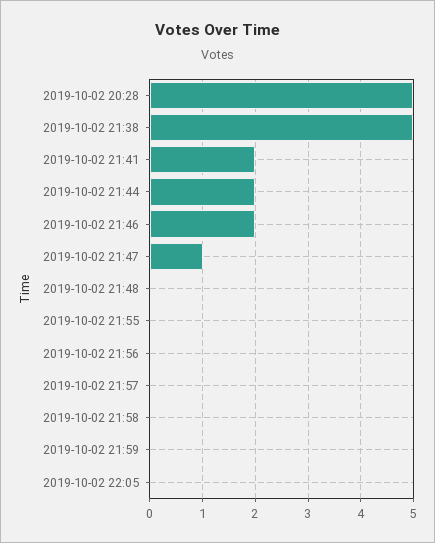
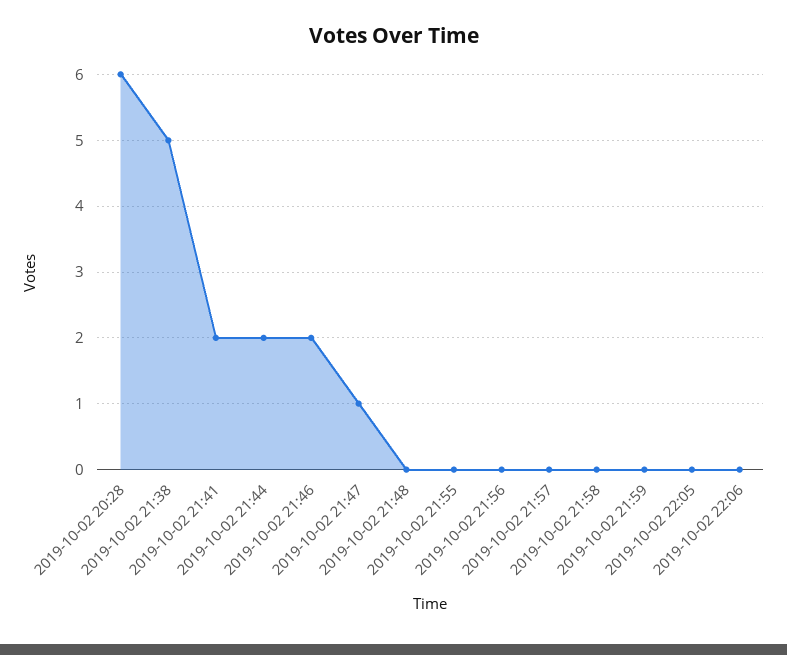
2019-10-02 20:28: 5 -> 6
2019-10-02 22:06: none -> 0

